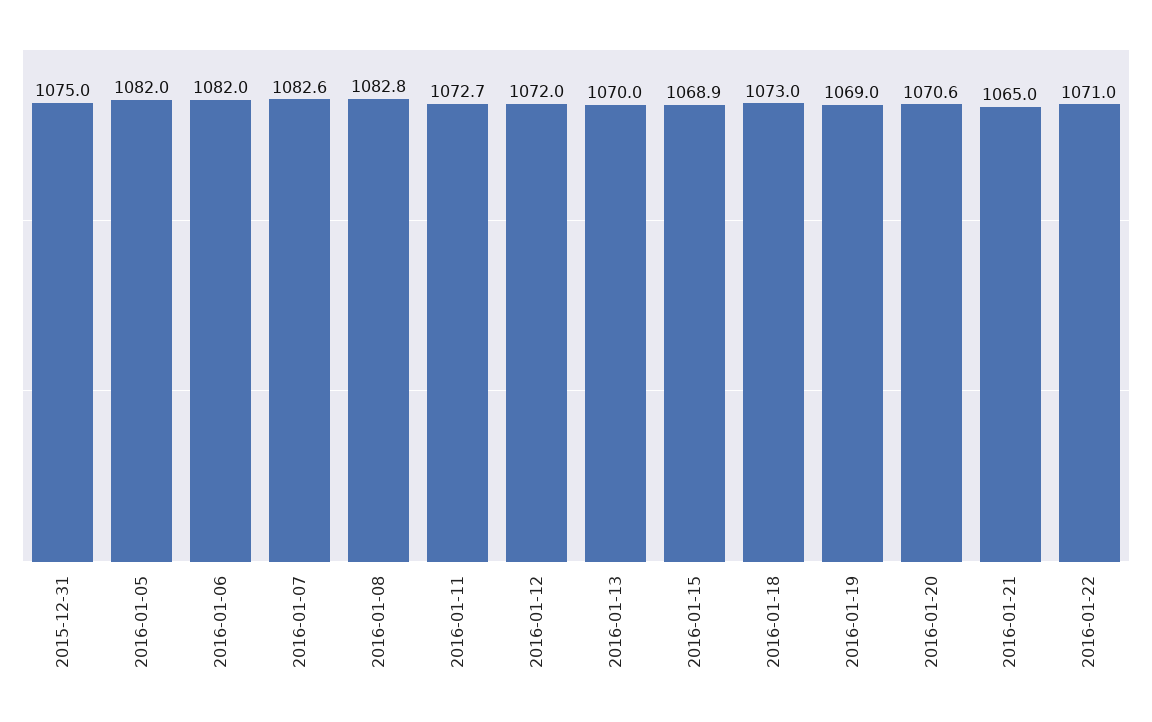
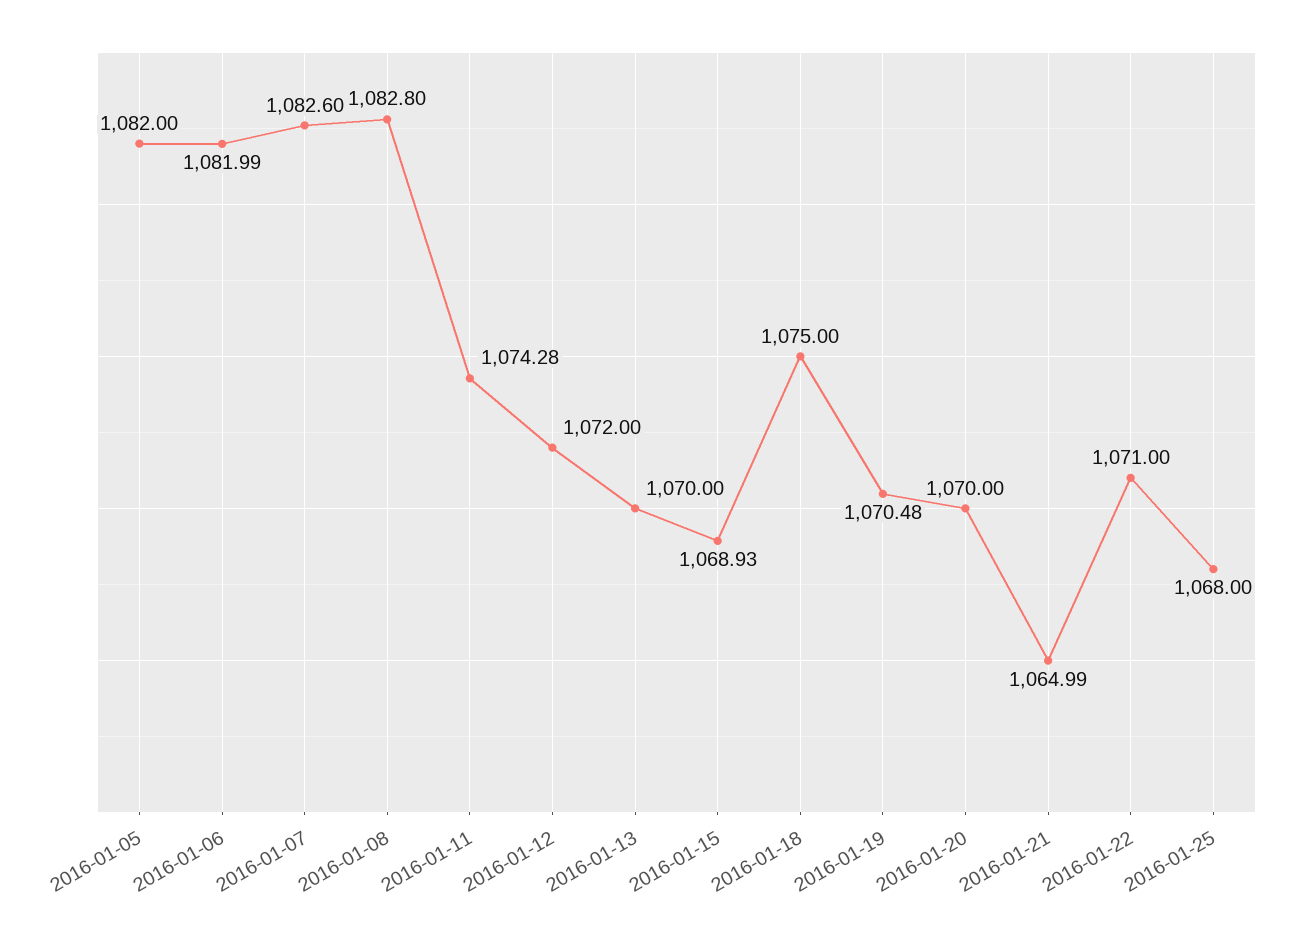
2015-12-31: 1075 -> none
2016-01-11: 1072.7 -> 1074.28
2016-01-18: 1073 -> 1075
2016-01-19: 1069 -> 1070.48
2016-01-20: 1070.6 -> 1070
2016-01-25: none -> 1068

